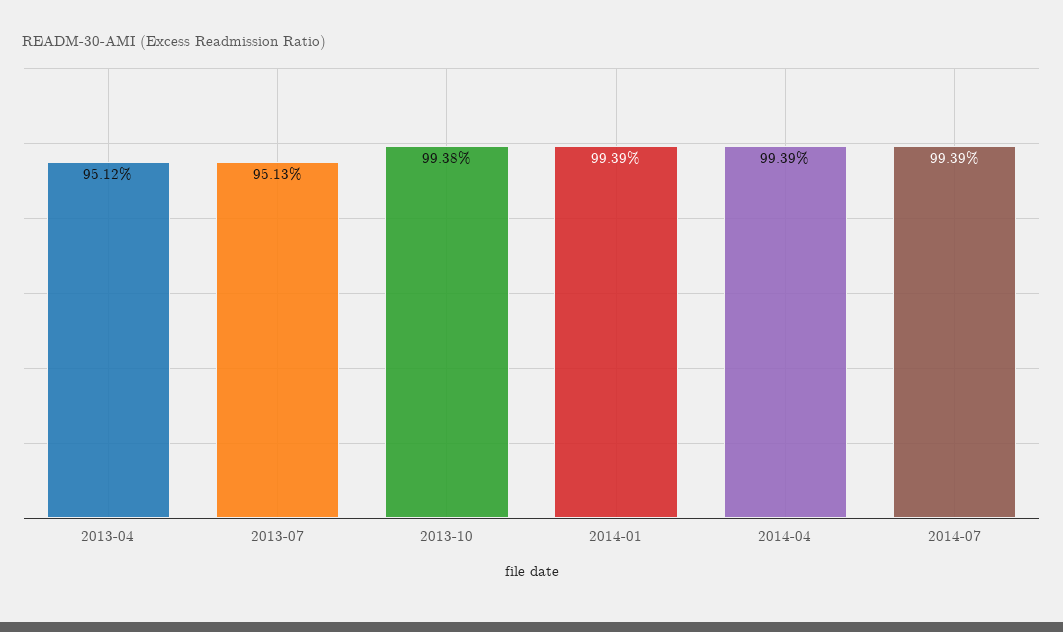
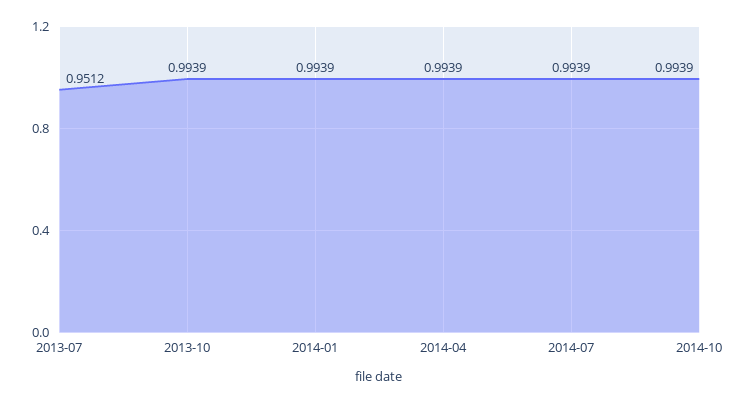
2013-04: 0.9512 -> none
2013-07: 0.9513 -> 0.9512
2013-10: 0.9938 -> 0.9939
2014-10: none -> 0.9939

